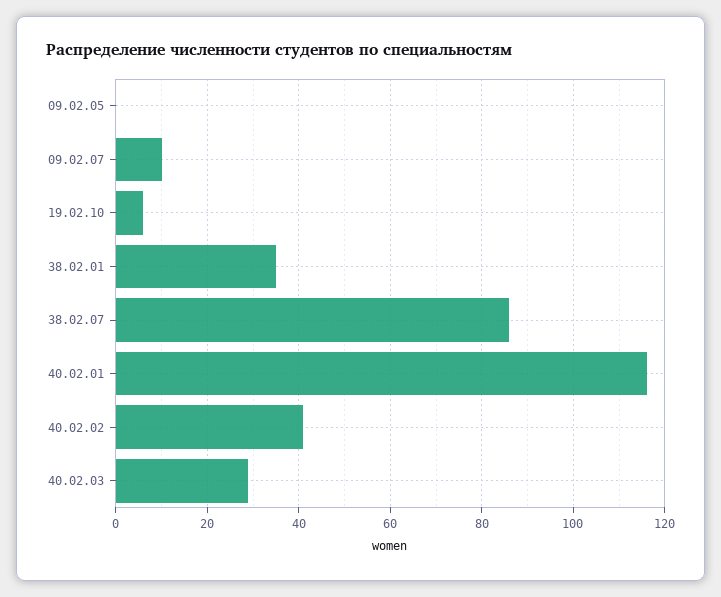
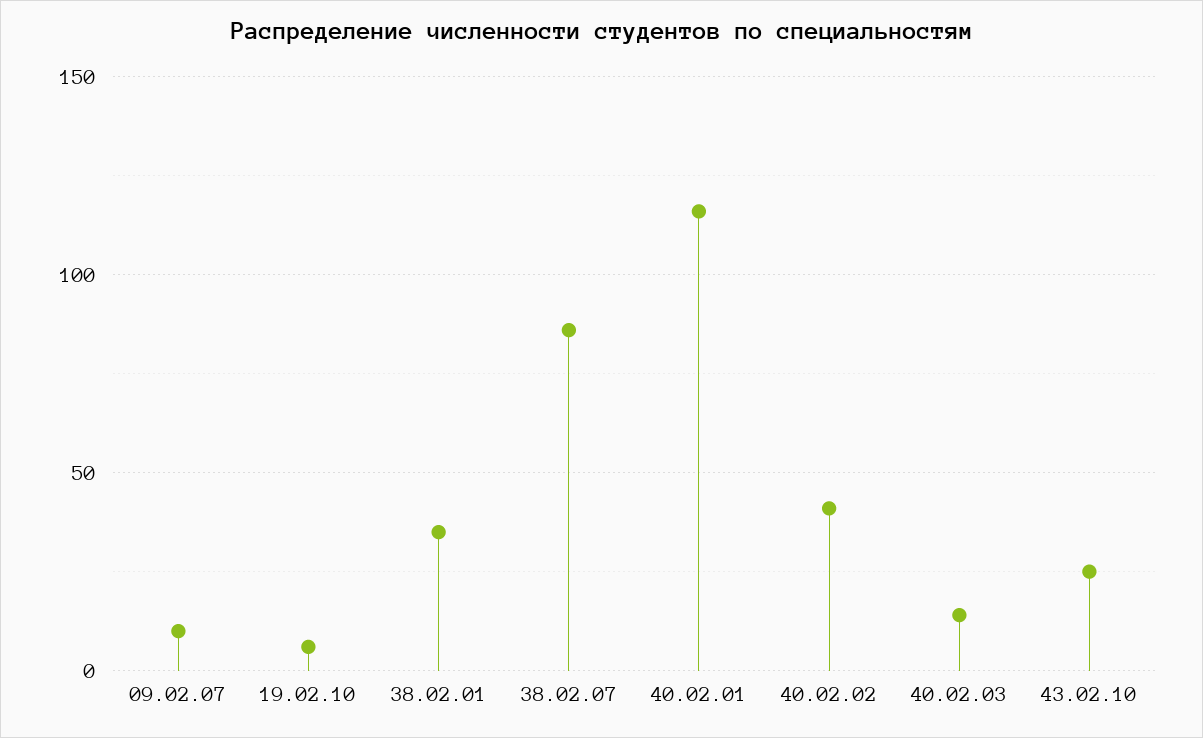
09.02.05: 0 -> none
40.02.03: 30 -> 15
43.02.10: none -> 25

